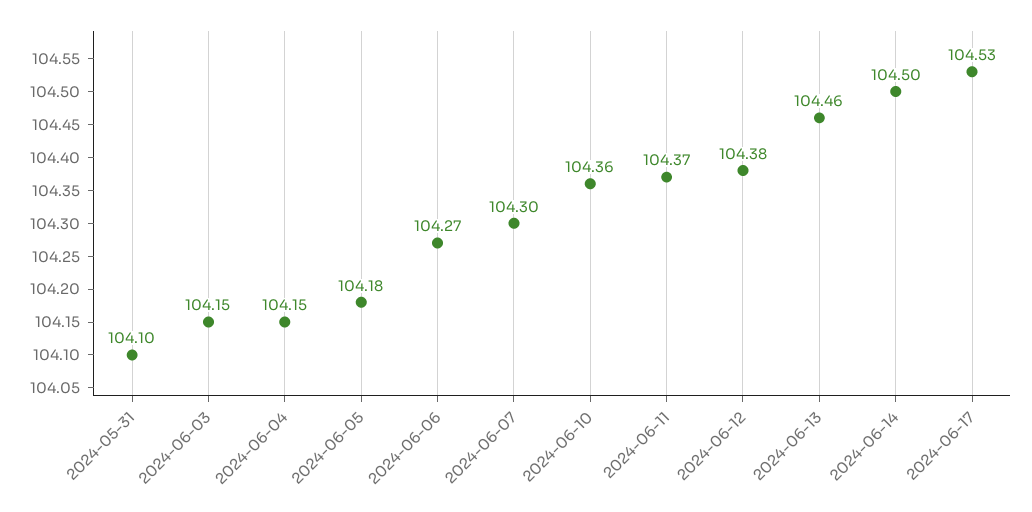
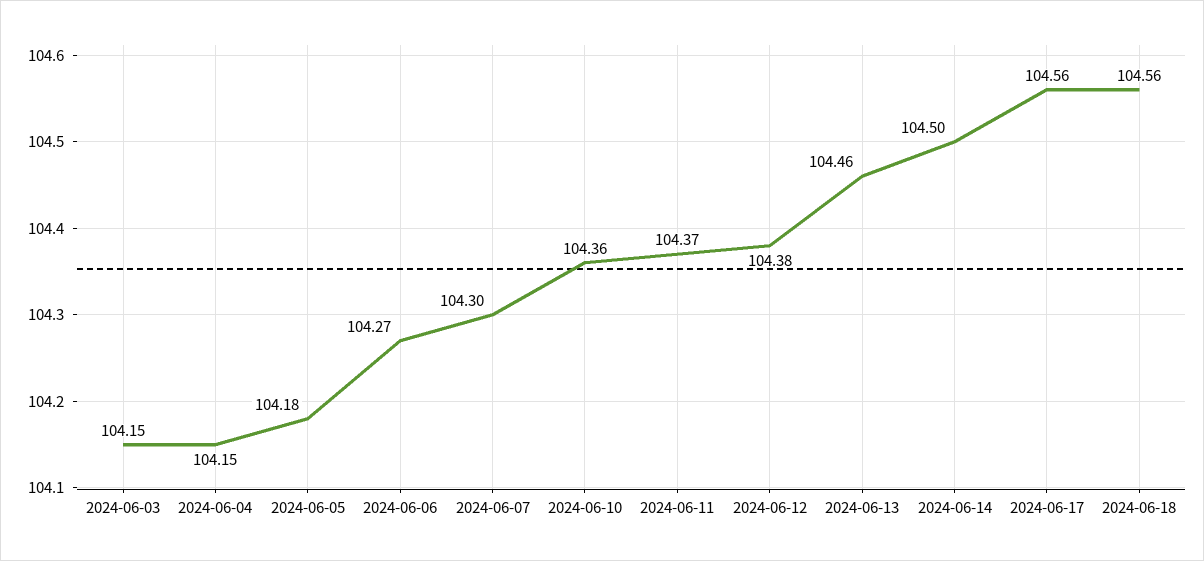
2024-05-31: 104.1 -> none
2024-06-17: 104.53 -> 104.56
2024-06-18: none -> 104.56

